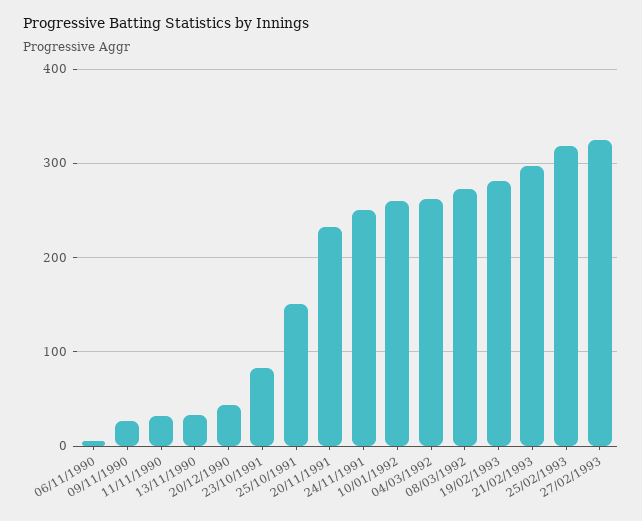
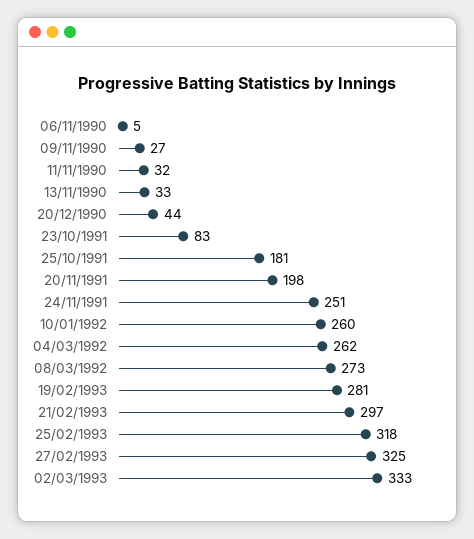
25/10/1991: 150 -> 181
20/11/1991: 230 -> 198
02/03/1993: none -> 333

